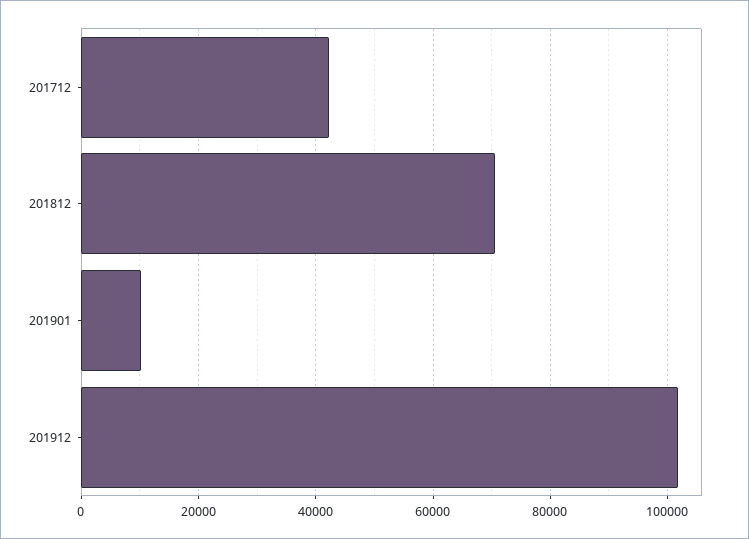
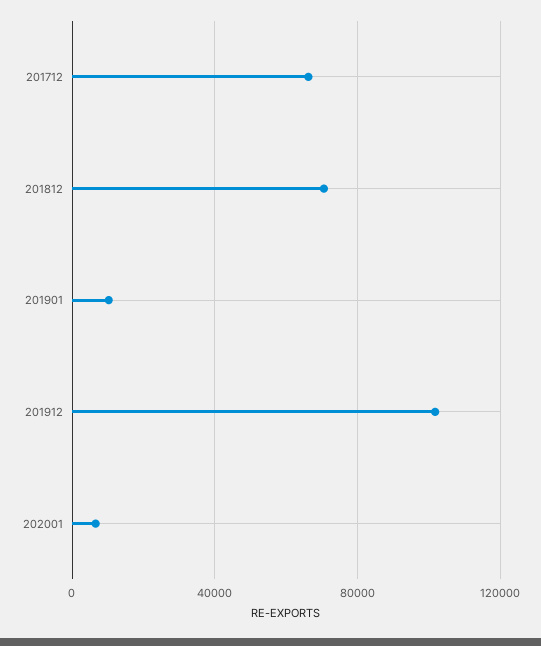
201712: 42000 -> 65000
202001: none -> 5000

